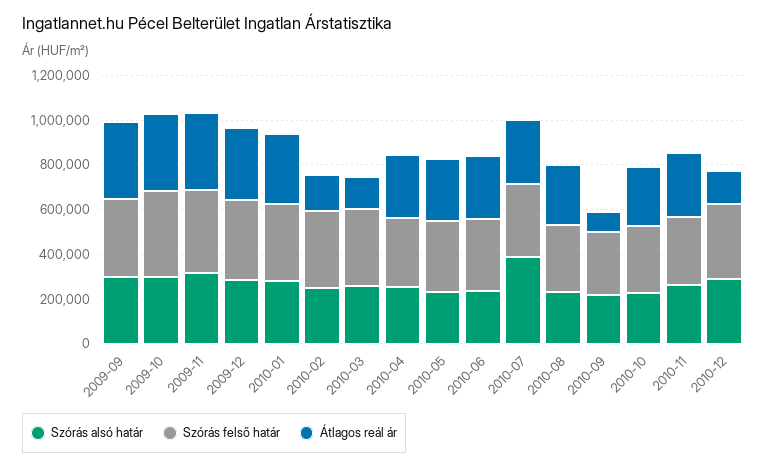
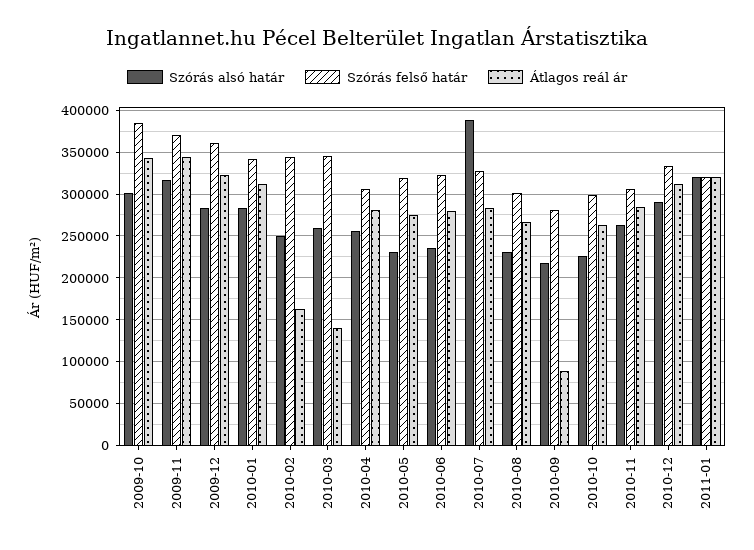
Szórás alsó határ, 2009-09: 300000 -> none
Szórás felső határ, 2009-09: 350000 -> none
Átlagos reál ár, 2009-09: 350000 -> none
Átlagos reál ár, 2010-12: 150000 -> 310000
Szórás alsó határ, 2011-01: none -> 320000
Szórás felső határ, 2011-01: none -> 320000
Átlagos reál ár, 2011-01: none -> 320000

